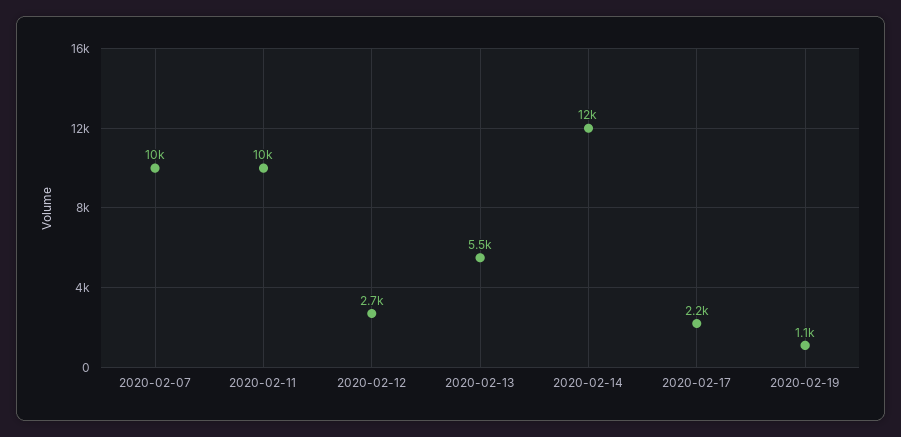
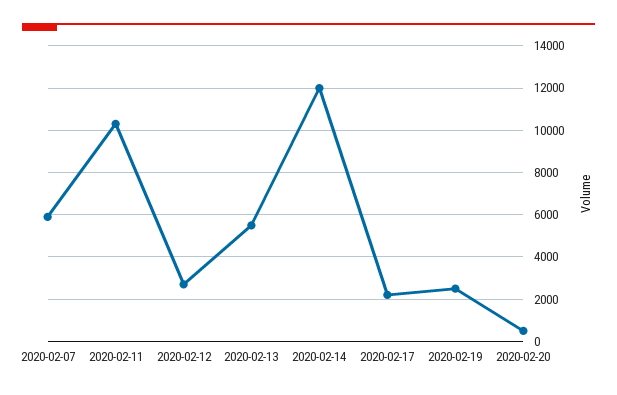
2020-02-07: 10000 -> 6000
2020-02-19: 1100 -> 2500
2020-02-20: none -> 500

